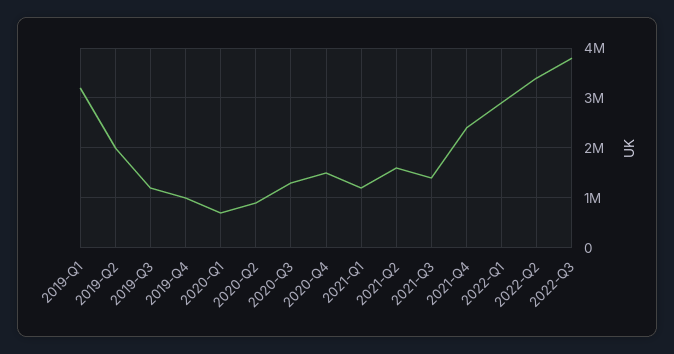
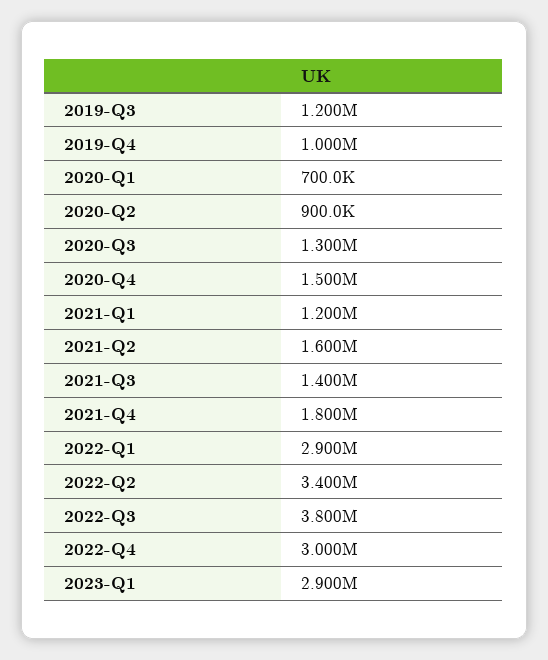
2019-Q1: 3200000 -> none
2019-Q2: 2000000 -> none
2021-Q4: 2400000 -> 1800000
2022-Q4: none -> 3000000
2023-Q1: none -> 2900000

